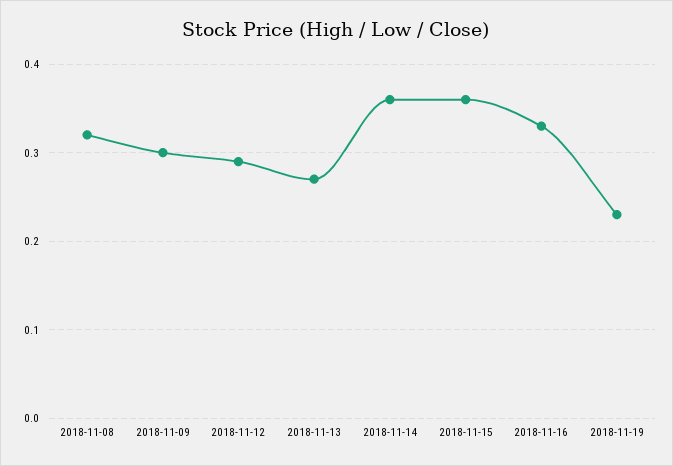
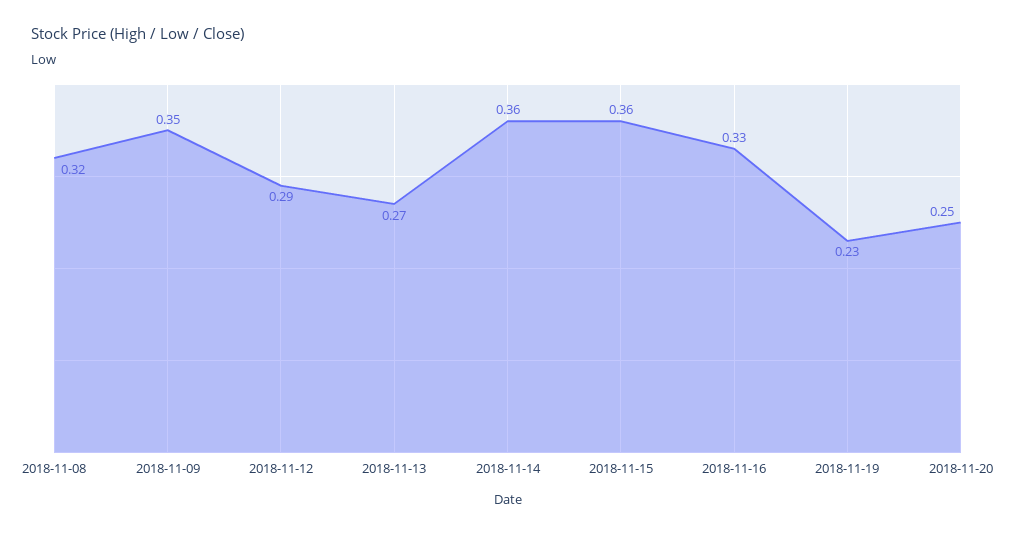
2018-11-09: 0.3 -> 0.35
2018-11-20: none -> 0.25

